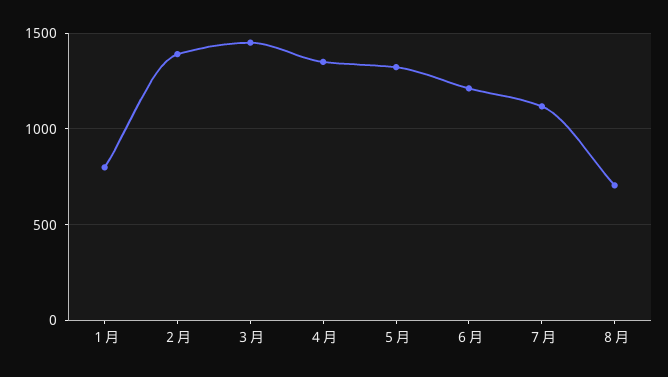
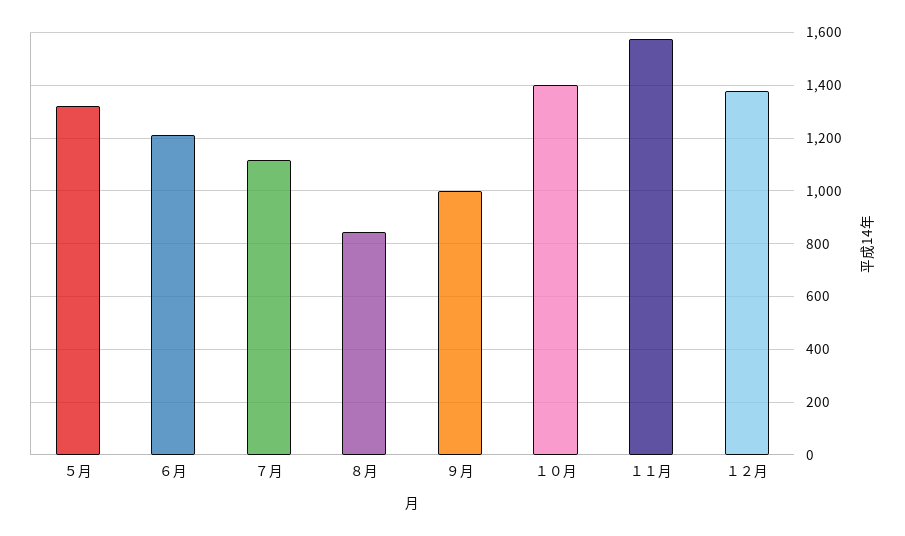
１月: 800 -> none
２月: 1400 -> none
３月: 1450 -> none
４月: 1350 -> none
８月: 700 -> 850
９月: none -> 1000
１０月: none -> 1400
１１月: none -> 1575
１２月: none -> 1375

